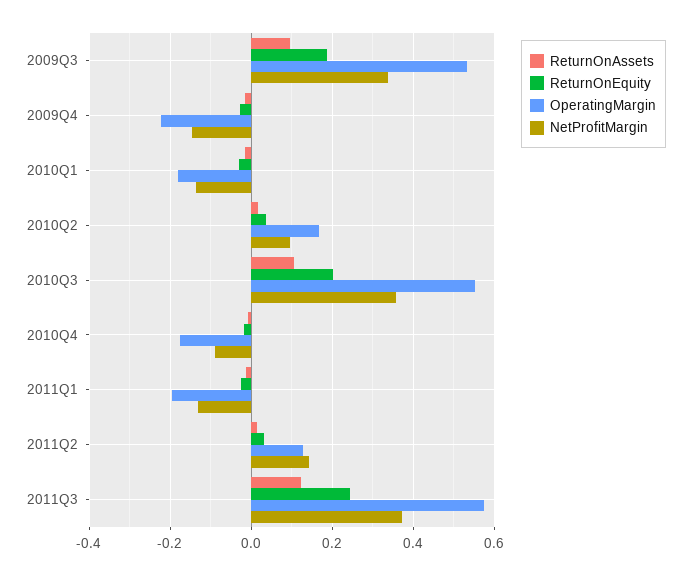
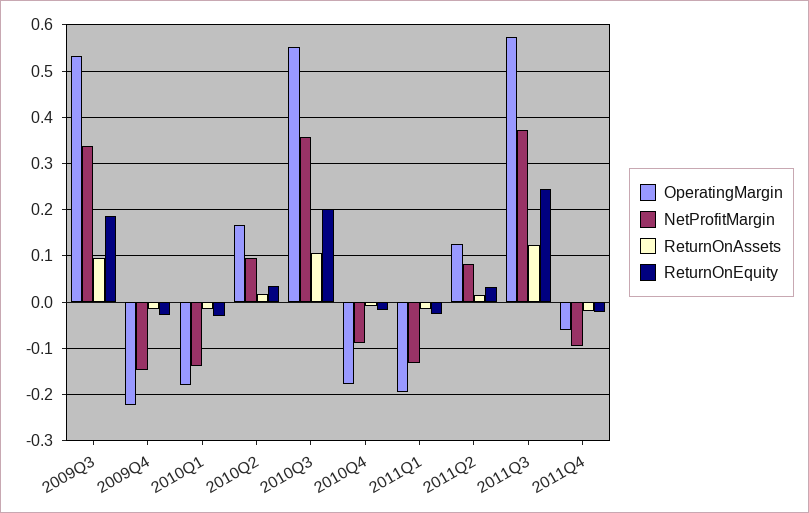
NetProfitMargin, 2011Q2: 0.14 -> 0.08
OperatingMargin, 2011Q4: none -> -0.06
NetProfitMargin, 2011Q4: none -> -0.1
ReturnOnAssets, 2011Q4: none -> -0.02
ReturnOnEquity, 2011Q4: none -> -0.02

